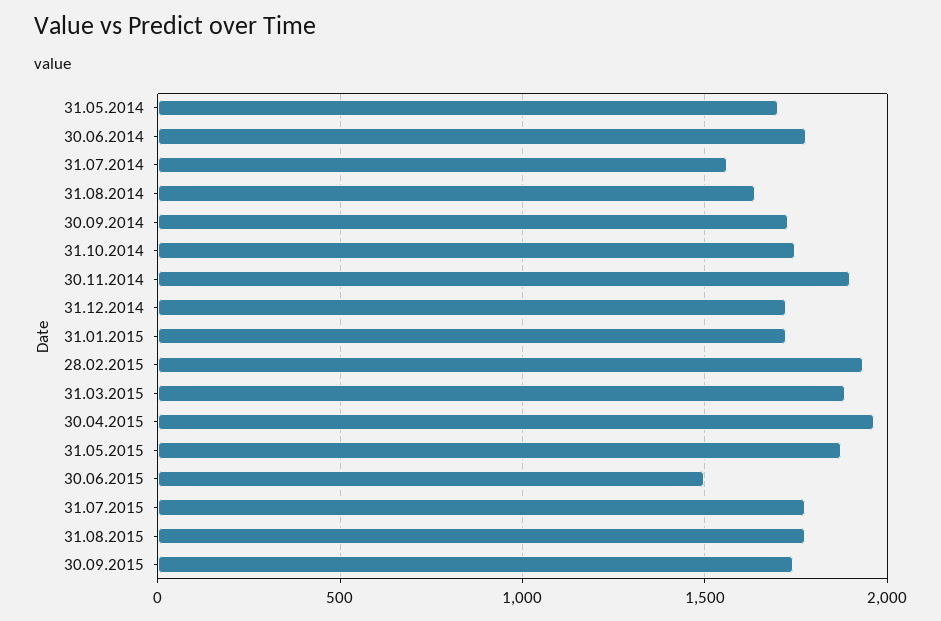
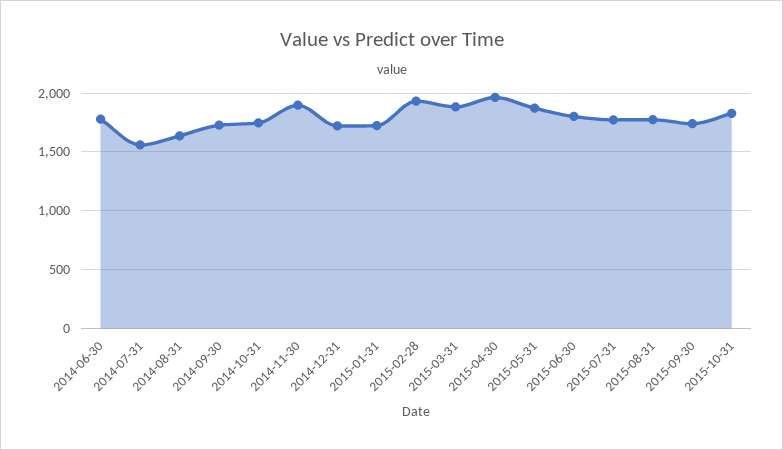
31.05.2014: 1700 -> none
30.06.2015: 1500 -> 1800
2015-10-31: none -> 1800

